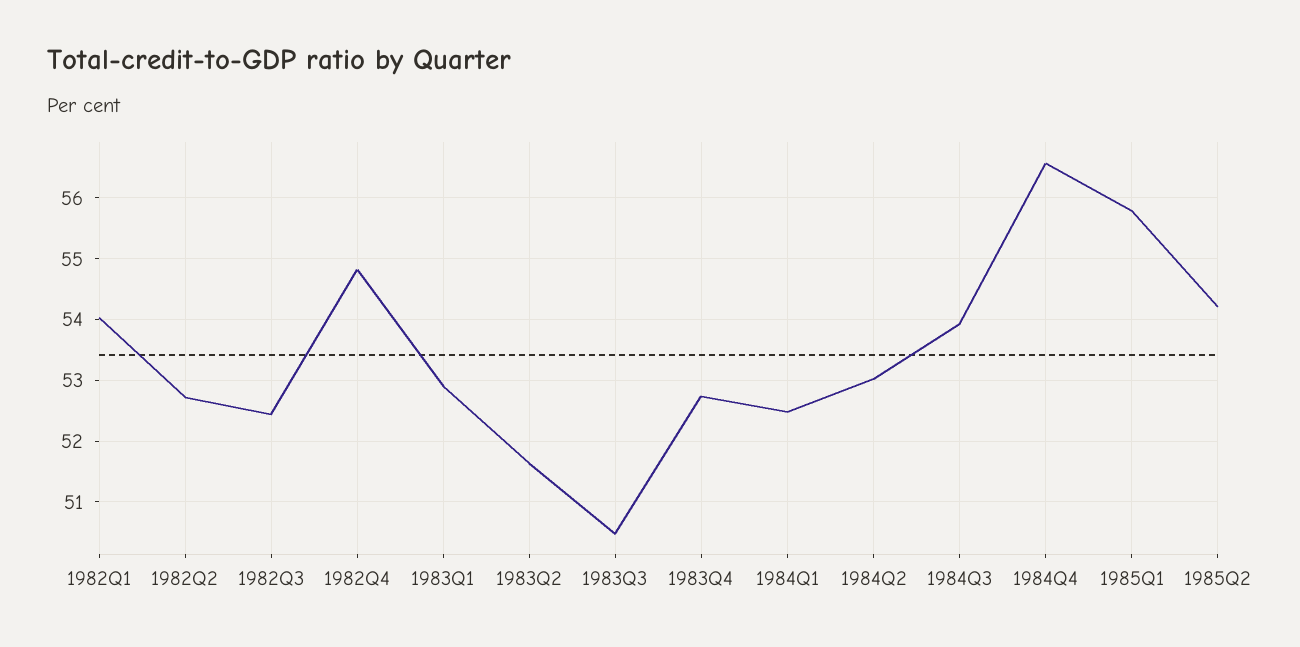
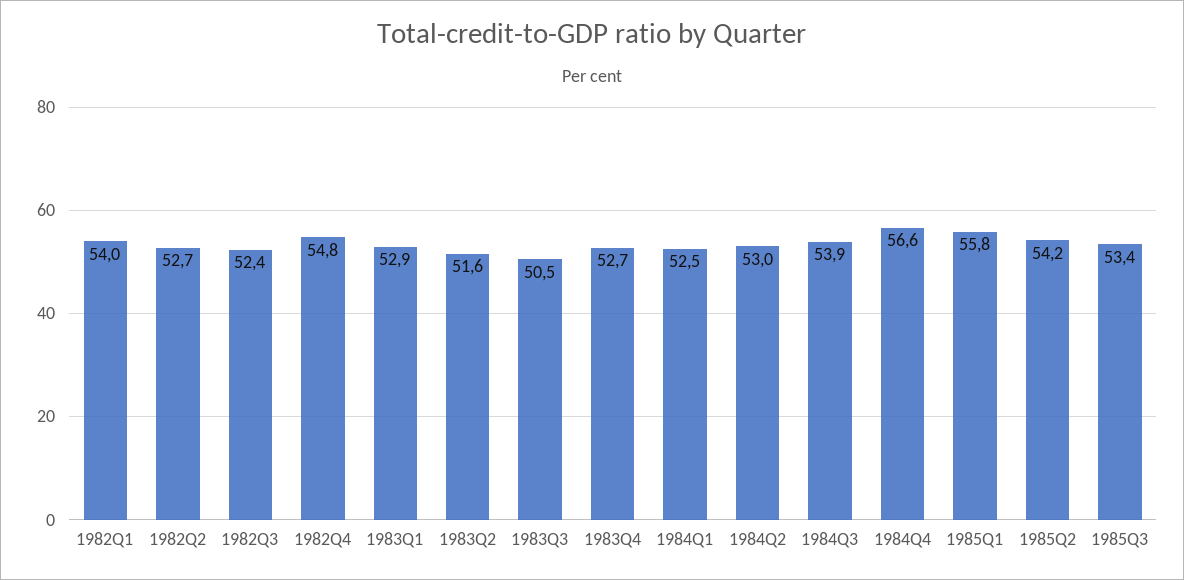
1985Q3: none -> 53.4

